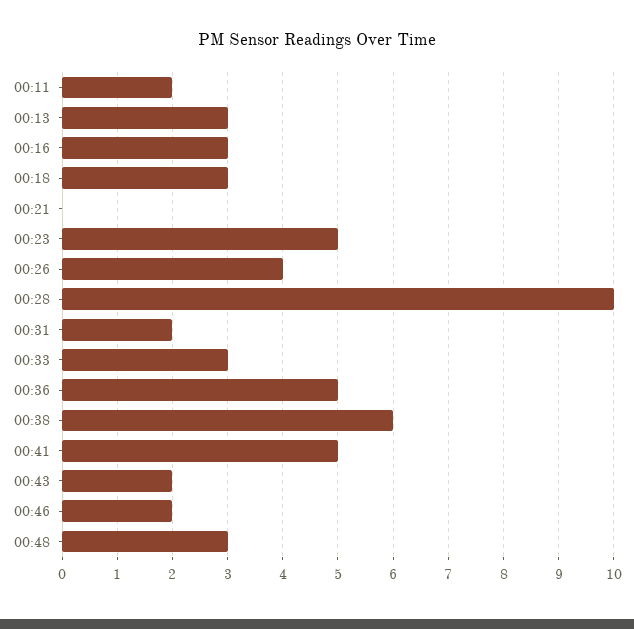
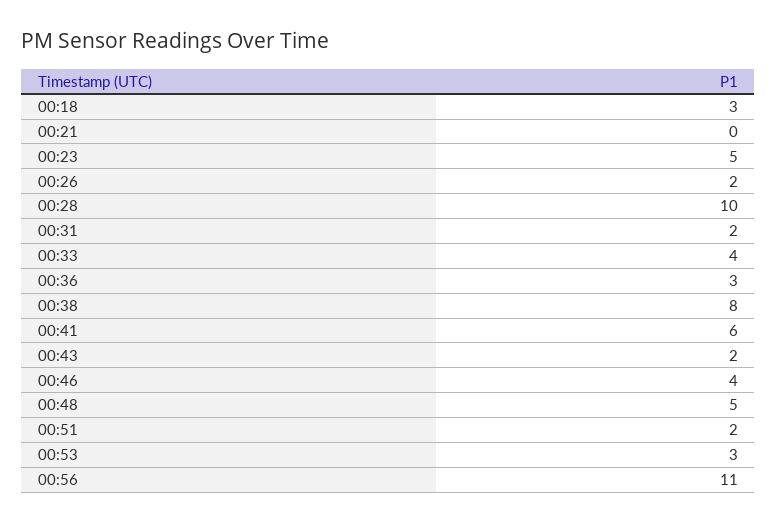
00:11: 2 -> none
00:13: 3 -> none
00:16: 3 -> none
00:26: 4 -> 2
00:33: 3 -> 4
00:36: 5 -> 3
00:38: 6 -> 8
00:41: 5 -> 6
00:46: 2 -> 4
00:48: 3 -> 5
00:51: none -> 2
00:53: none -> 3
00:56: none -> 11

